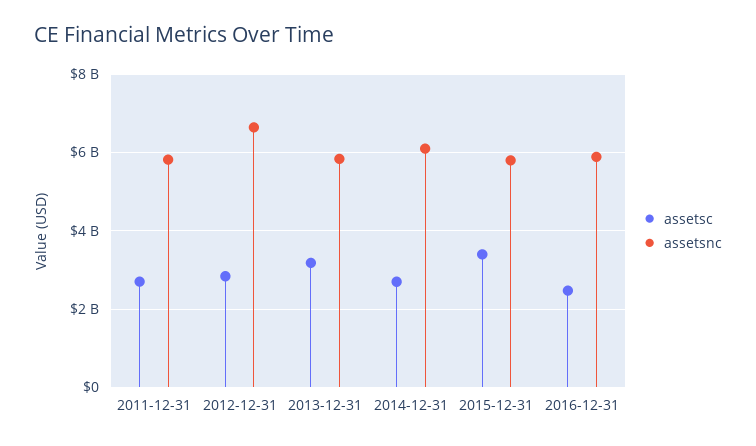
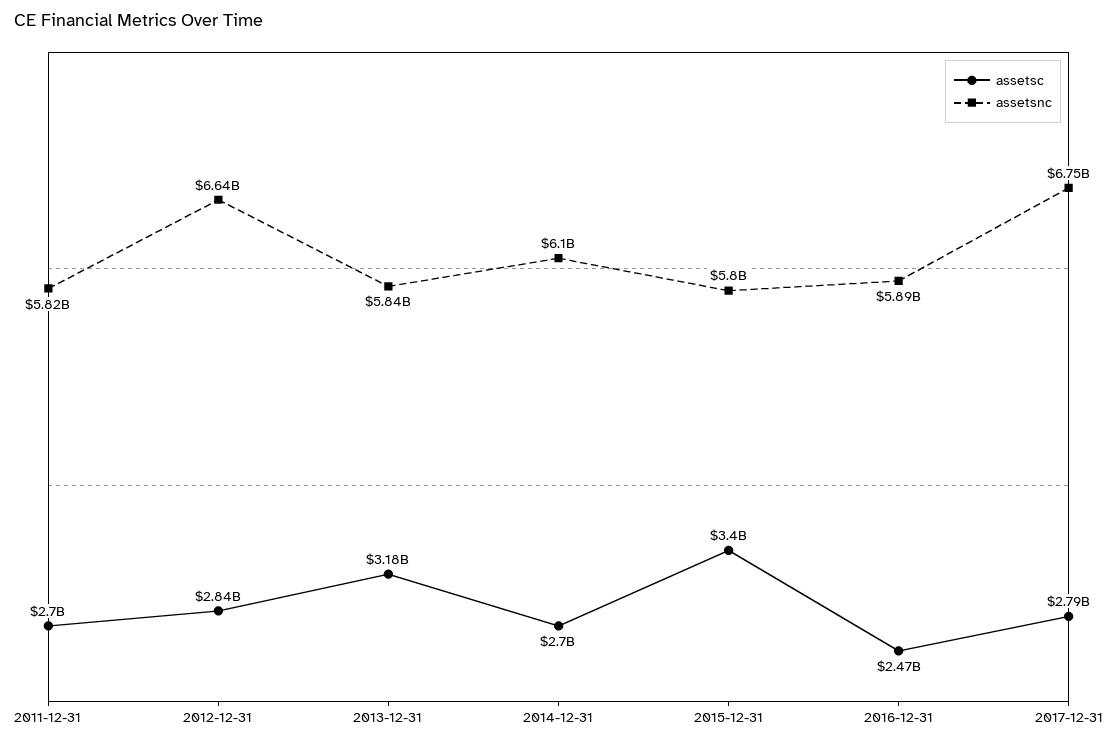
assetsc, 2017-12-31: none -> 2790000000
assetsnc, 2017-12-31: none -> 6750000000

